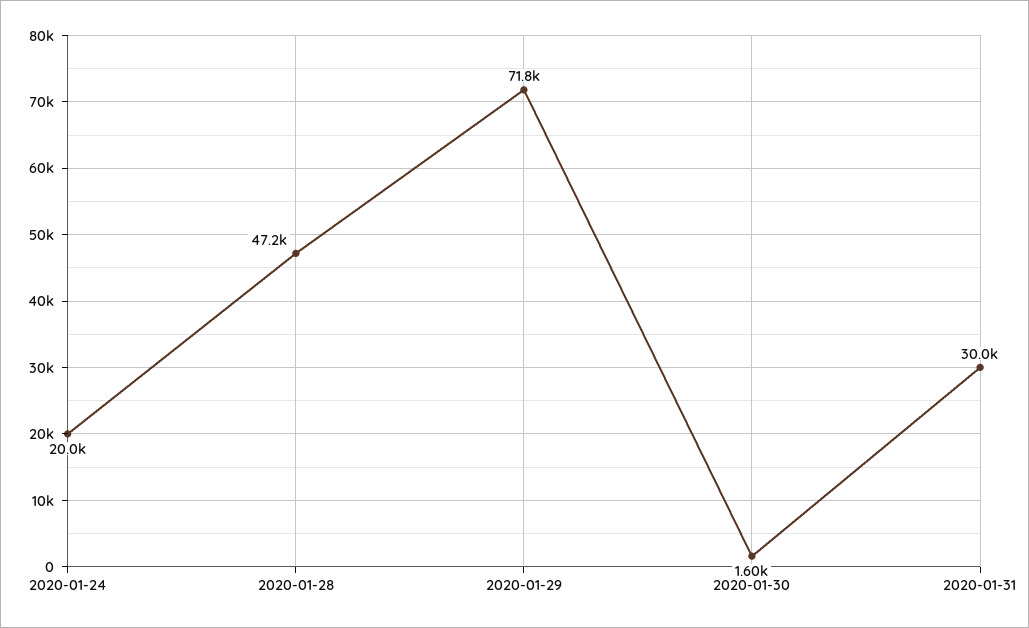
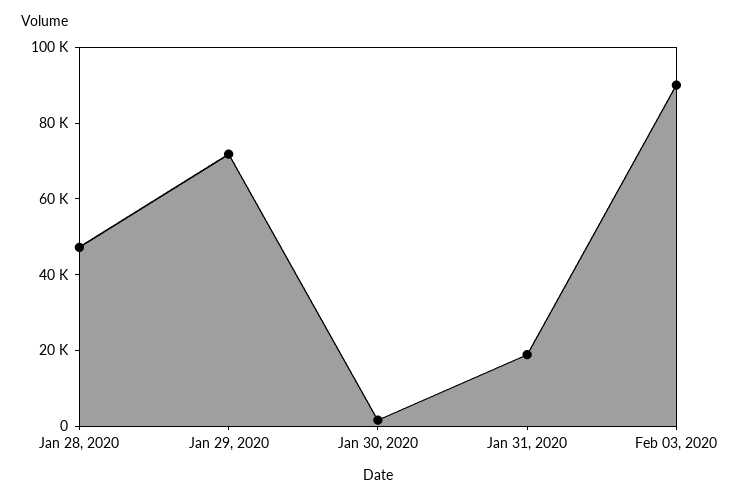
2020-01-24: 20000 -> none
2020-01-31: 30000 -> 20000
Feb 03, 2020: none -> 90000

